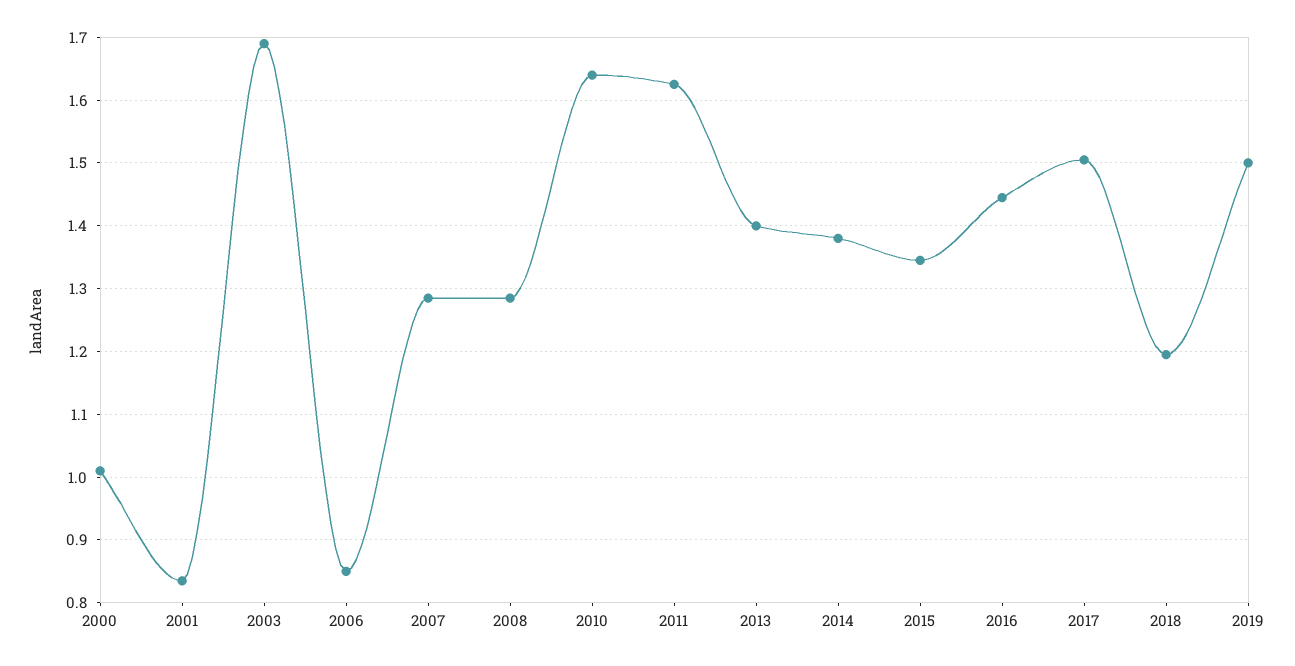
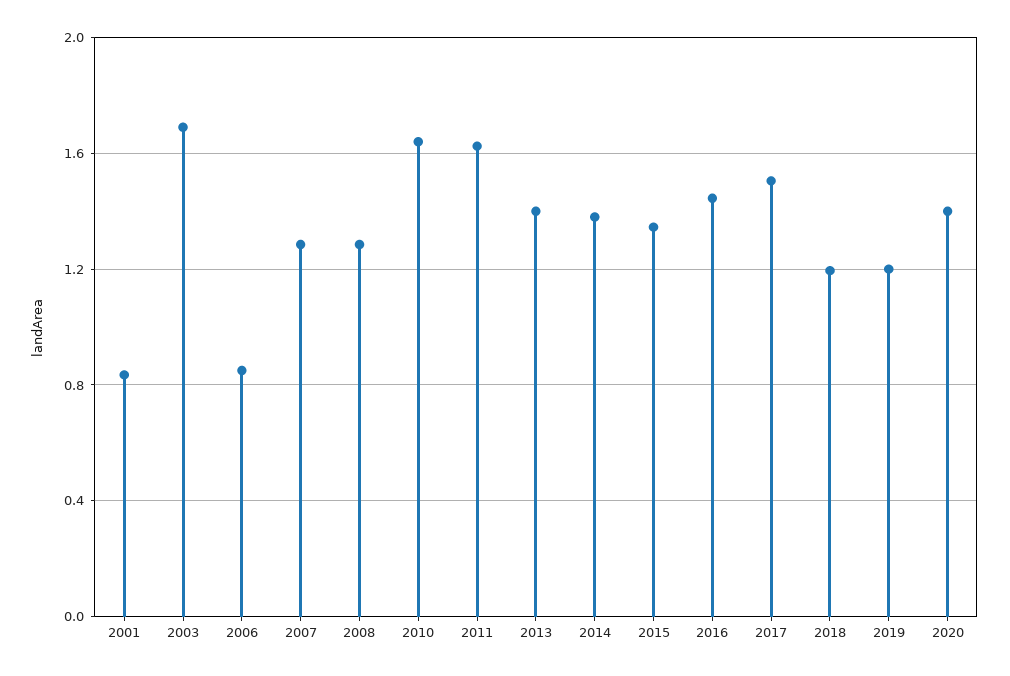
2000: 1.01 -> none
2019: 1.5 -> 1.2
2020: none -> 1.4

